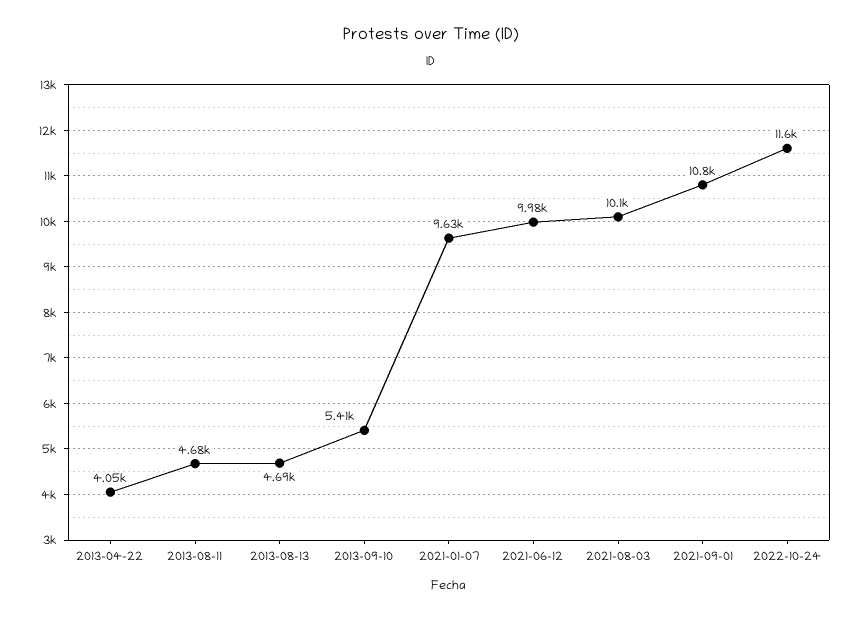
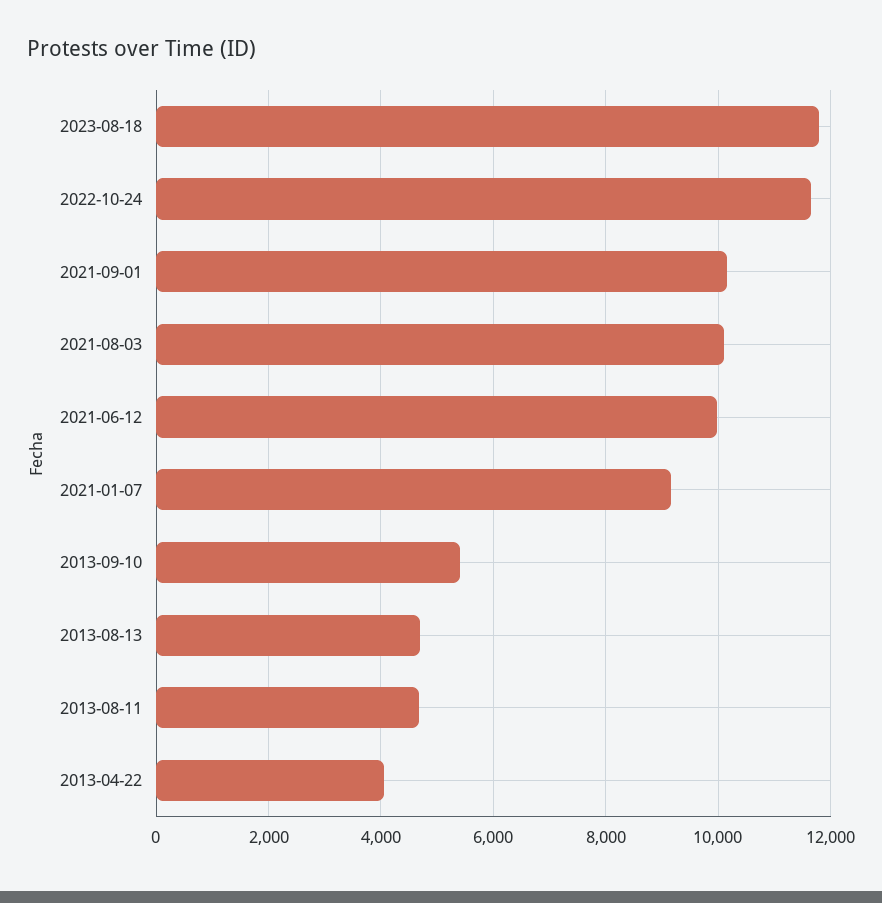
2021-01-07: 9630 -> 9200
2021-09-01: 10800 -> 10200
2023-08-18: none -> 11800

